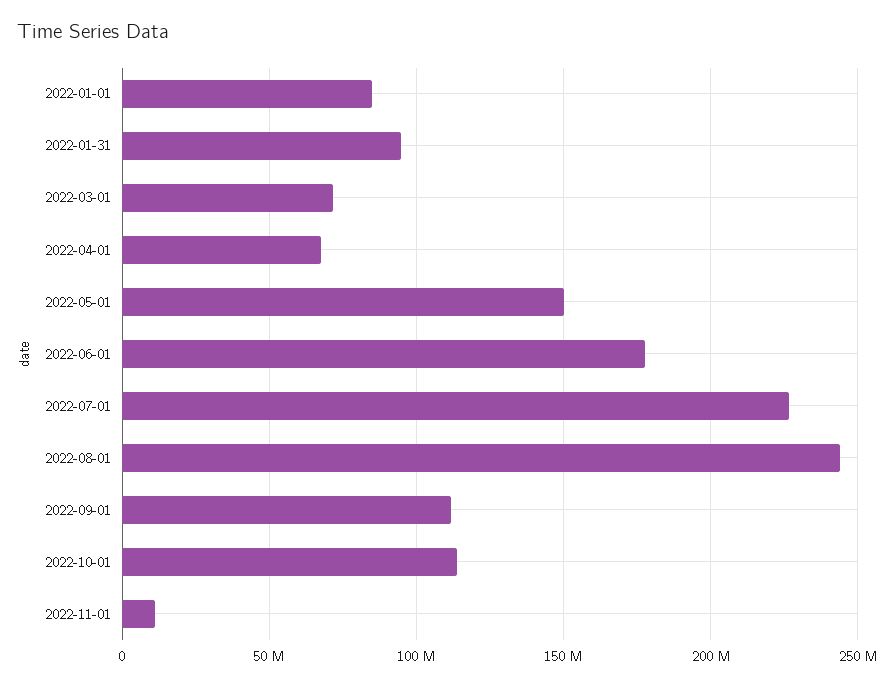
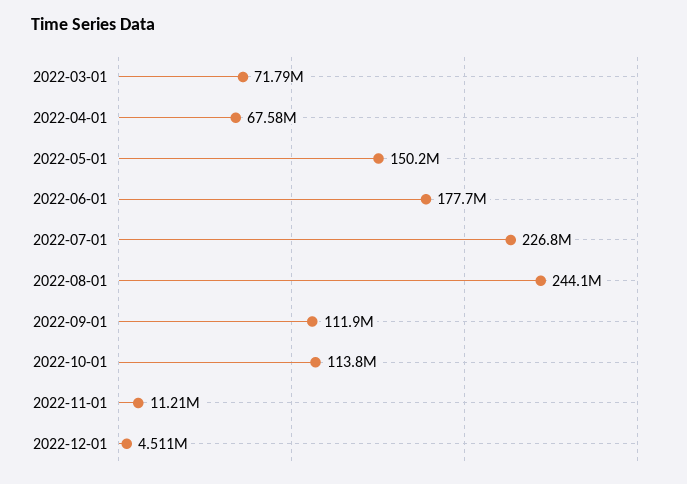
2022-01-01: 85000000 -> none
2022-01-31: 95000000 -> none
2022-12-01: none -> 4511000

